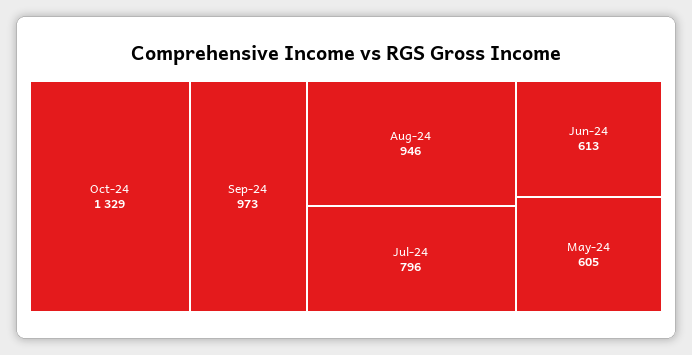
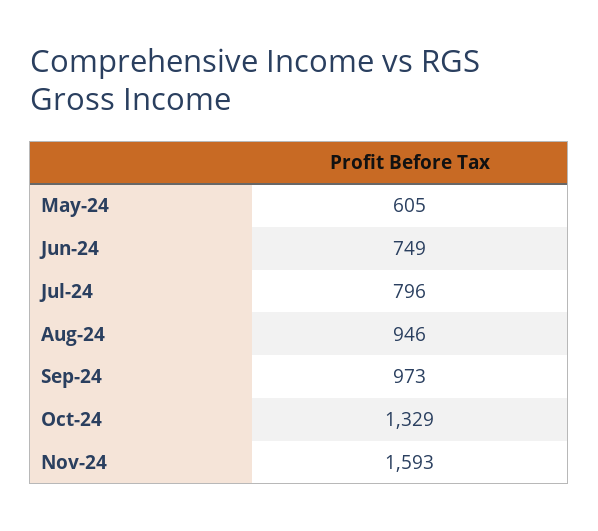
Jun-24: 613 -> 749
Nov-24: none -> 1593

